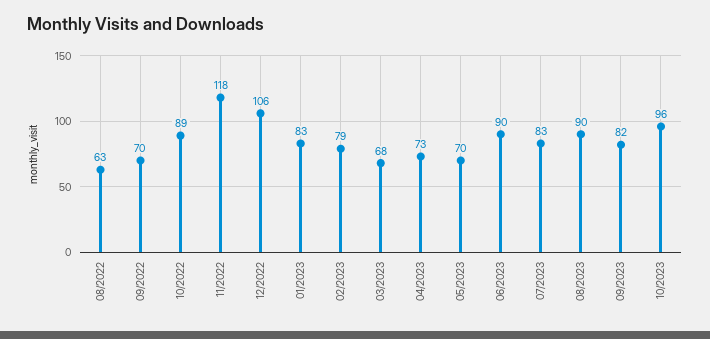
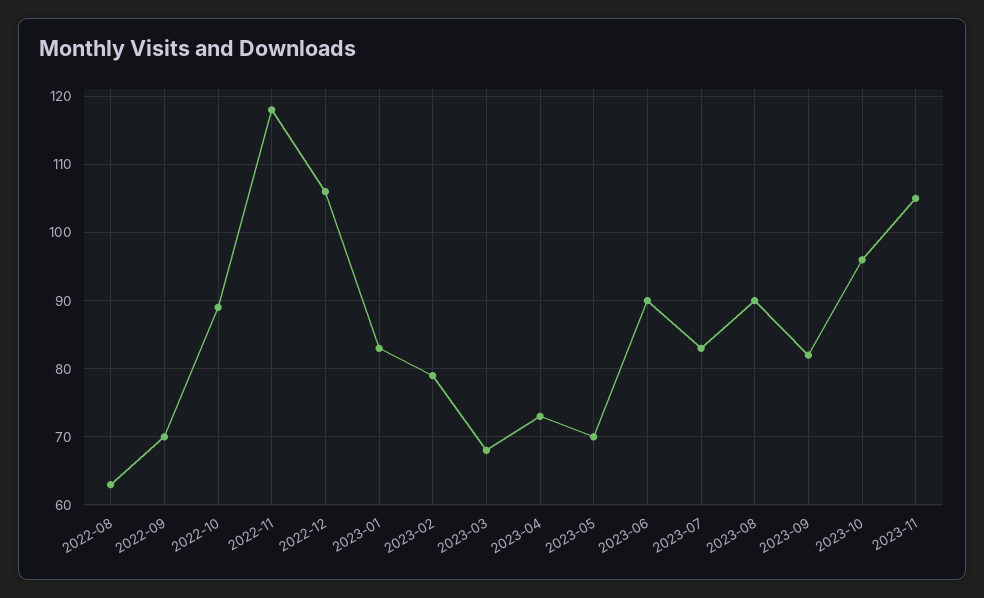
2023-11: none -> 105

